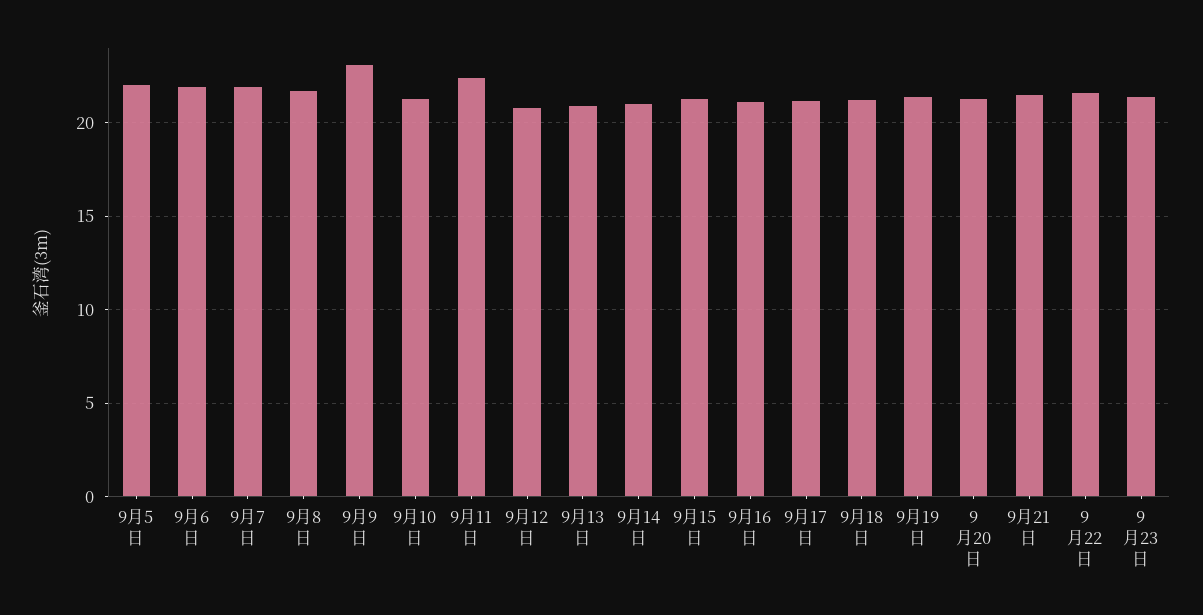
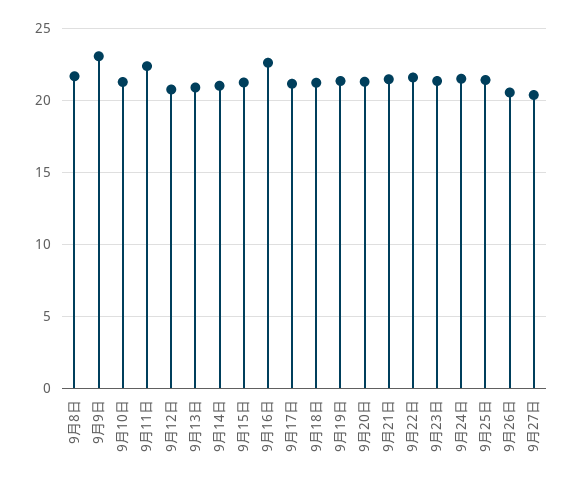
9月5日: 22 -> none
9月6日: 22 -> none
9月7日: 22 -> none
9月16日: 21 -> 22.5
9月24日: none -> 21.5
9月25日: none -> 21.5
9月26日: none -> 20.5
9月27日: none -> 20.5

